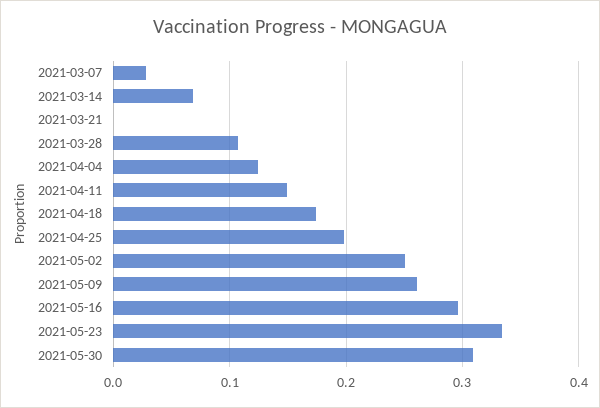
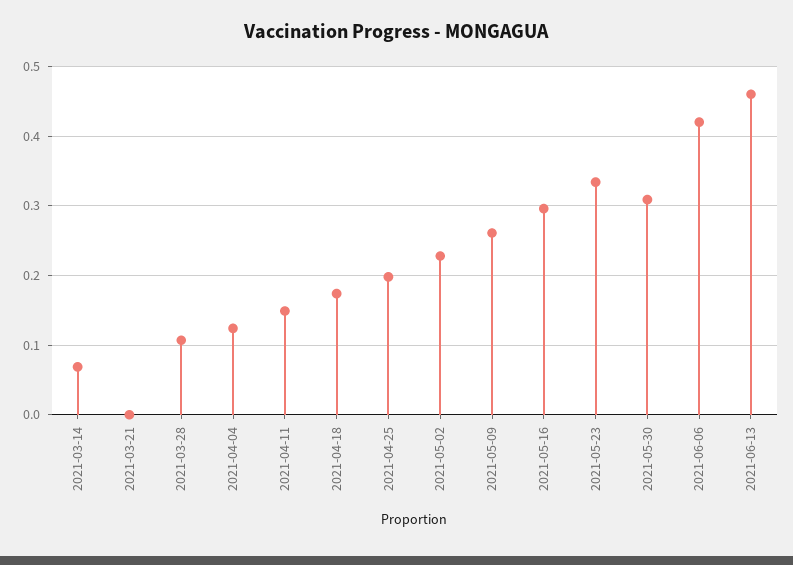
2021-03-07: 0.03 -> none
2021-05-02: 0.25 -> 0.23
2021-06-06: none -> 0.42
2021-06-13: none -> 0.46

